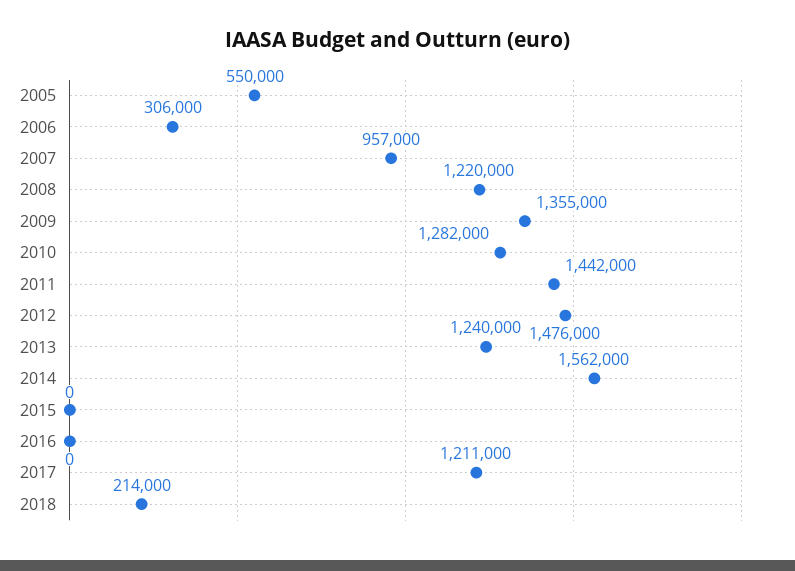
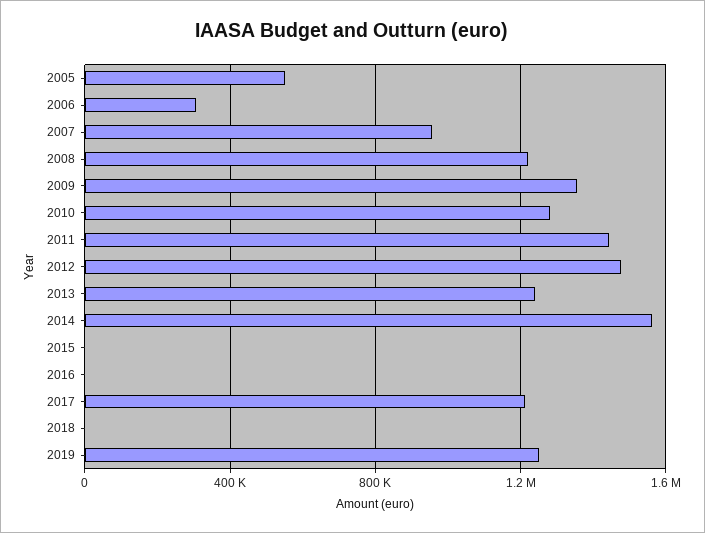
2018: 214000 -> 0
2019: none -> 1250000

